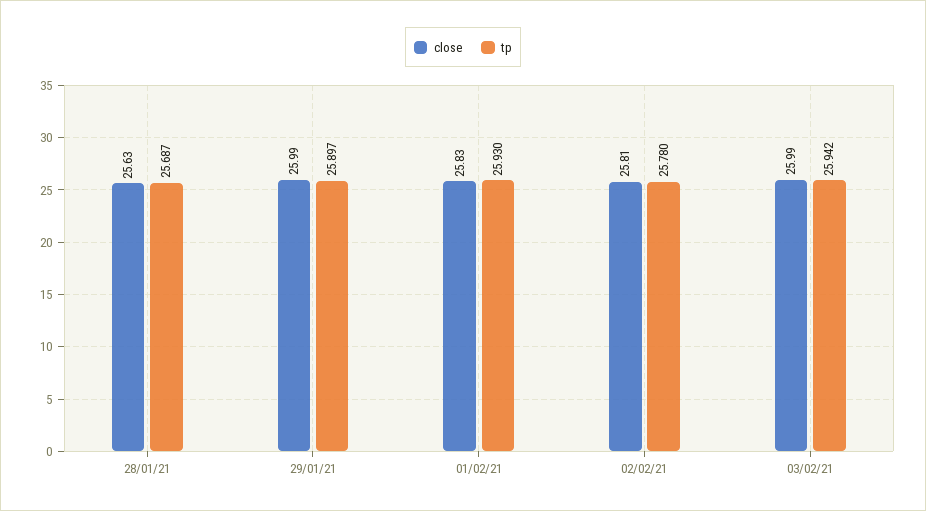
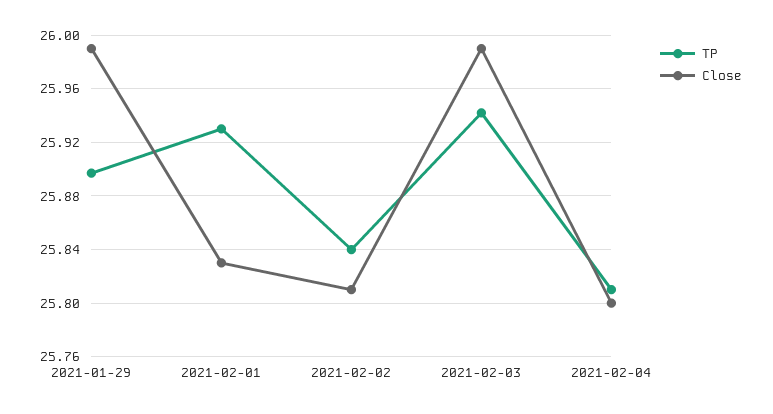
close, 28/01/21: 25.63 -> none
tp, 28/01/21: 25.687 -> none
tp, 02/02/21: 25.78 -> 25.84
tp, 2021-02-04: none -> 25.81
close, 2021-02-04: none -> 25.8

